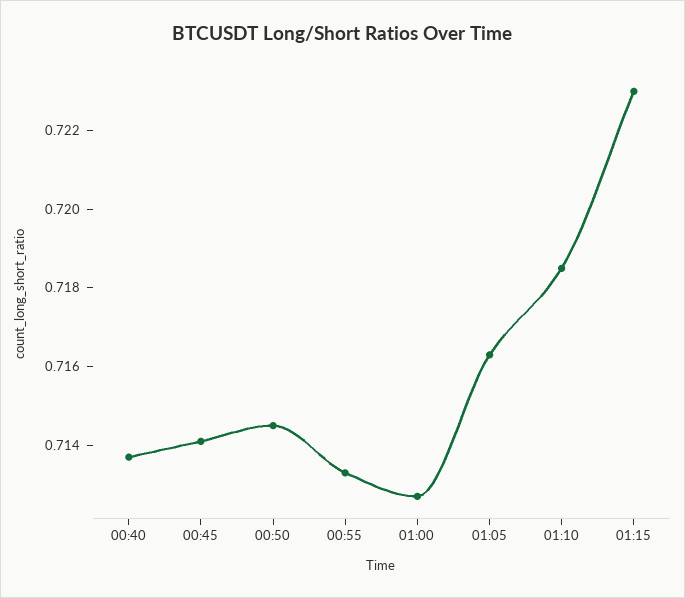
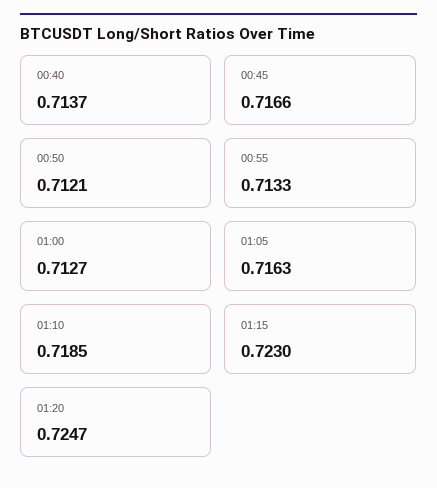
00:45: 0.714 -> 0.7166
00:50: 0.7145 -> 0.7121
01:20: none -> 0.7247

